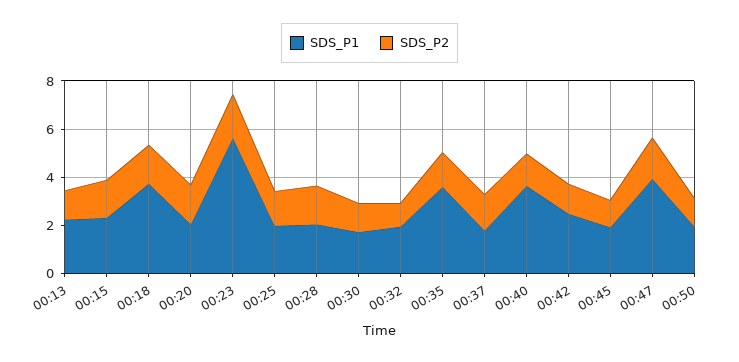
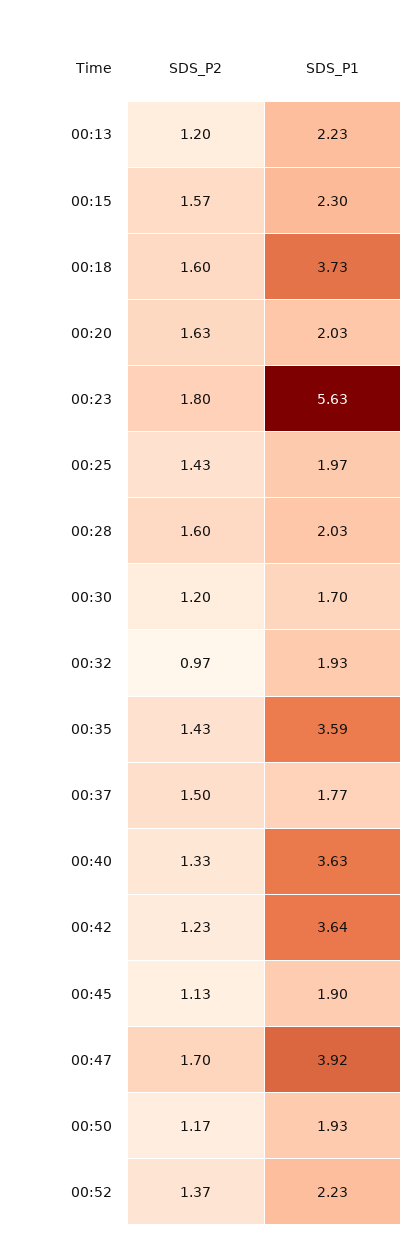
SDS_P1, 00:42: 2.5 -> 3.64
SDS_P2, 00:52: none -> 1.37
SDS_P1, 00:52: none -> 2.23

